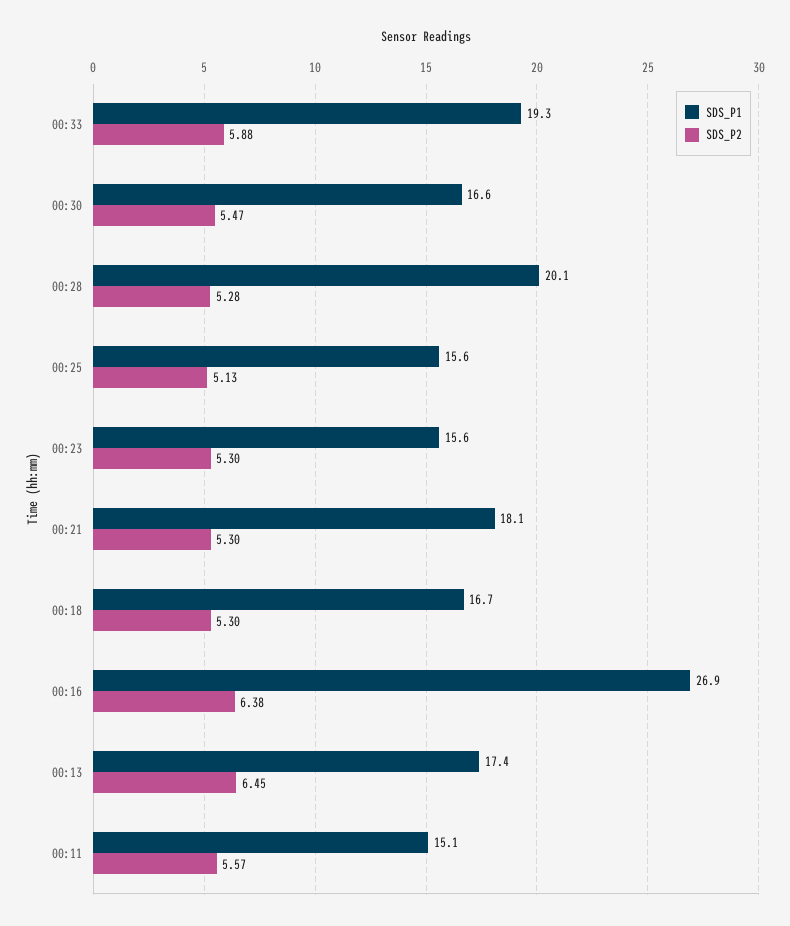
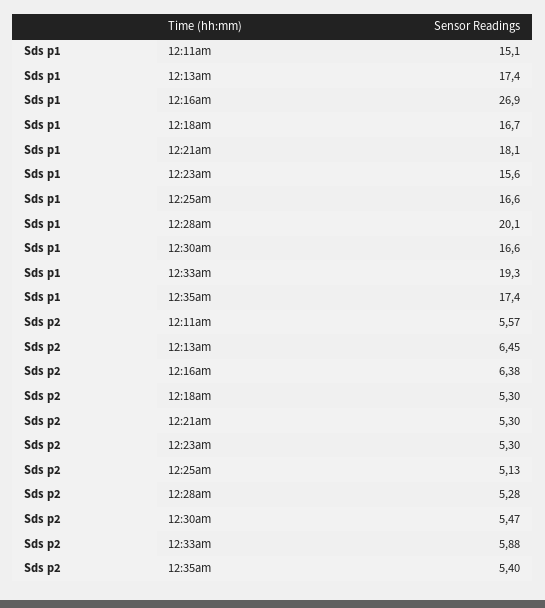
SDS_P1, 00:25: 15.6 -> 16.6
SDS_P1, 12:35am: none -> 17.4
SDS_P2, 12:35am: none -> 5.4

